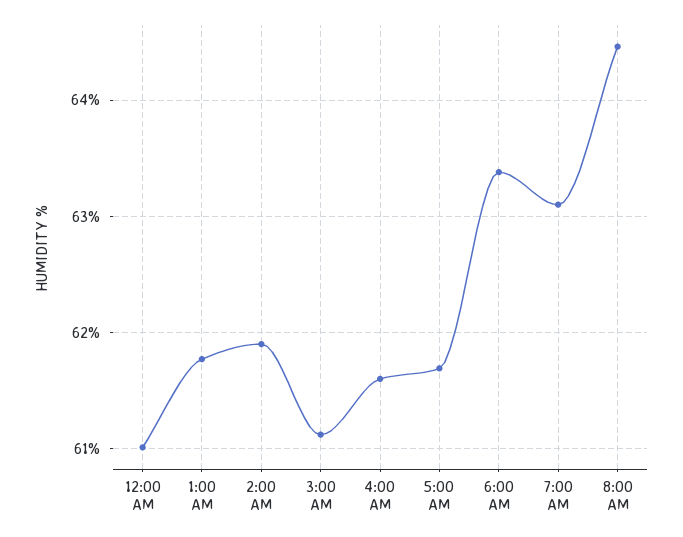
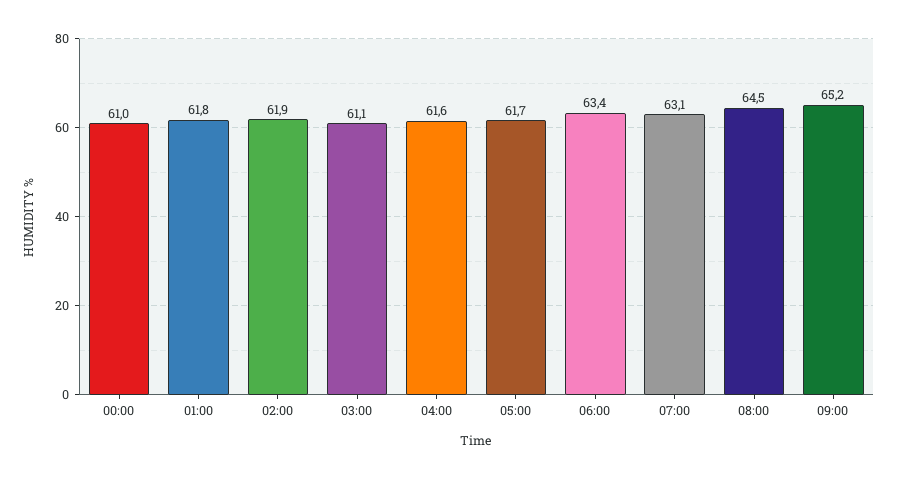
09:00: none -> 65.2

